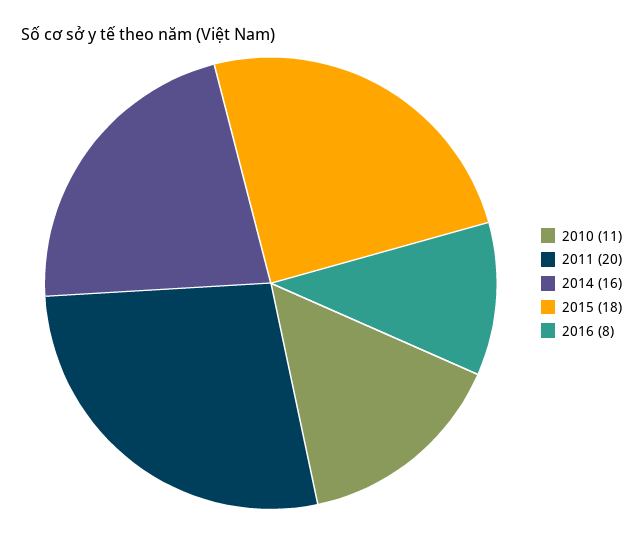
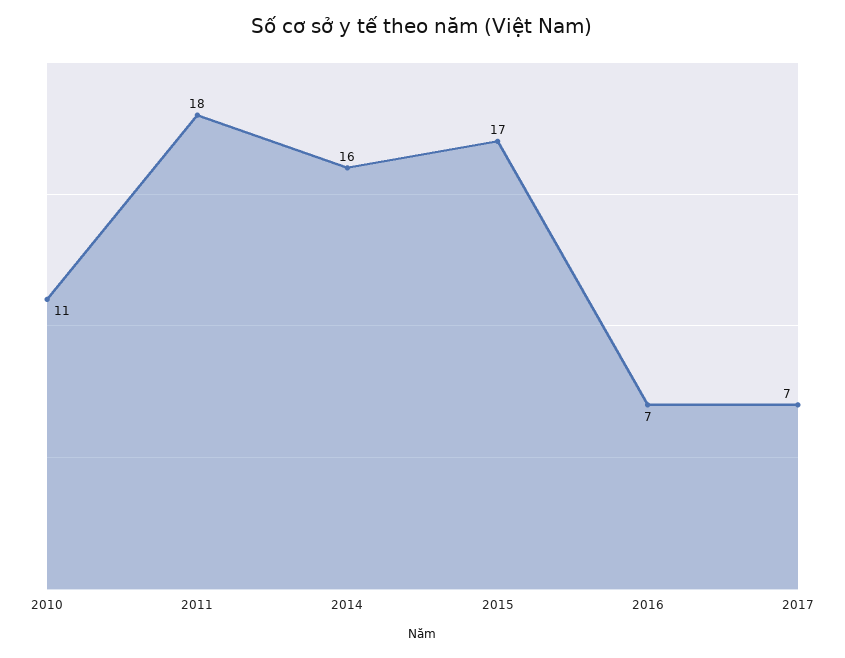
2011: 20 -> 18
2015: 18 -> 17
2016: 8 -> 7
2017: none -> 7

